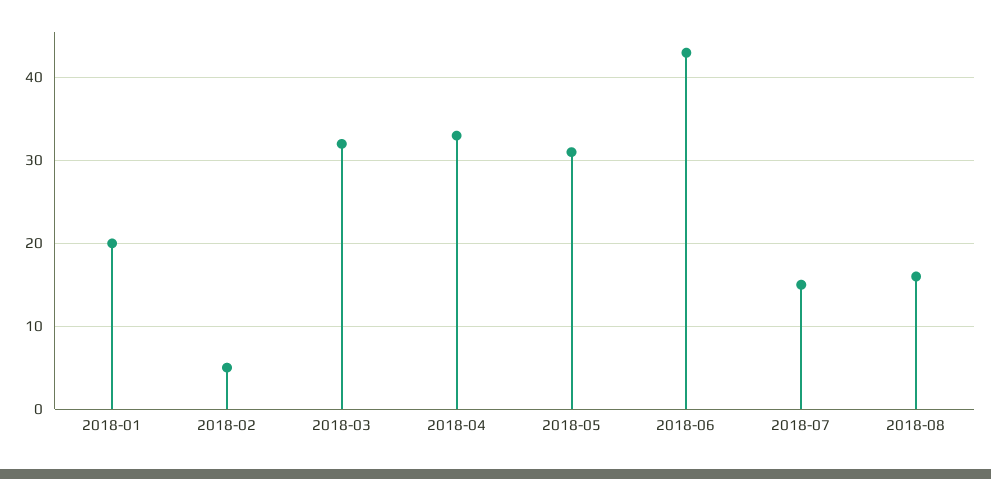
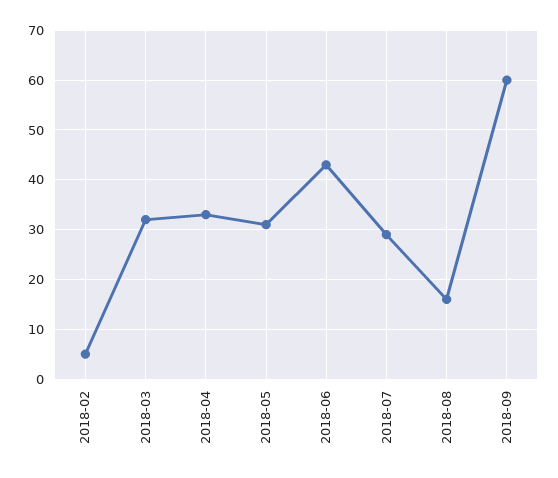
2018-01: 20 -> none
2018-07: 15 -> 30
2018-09: none -> 60

